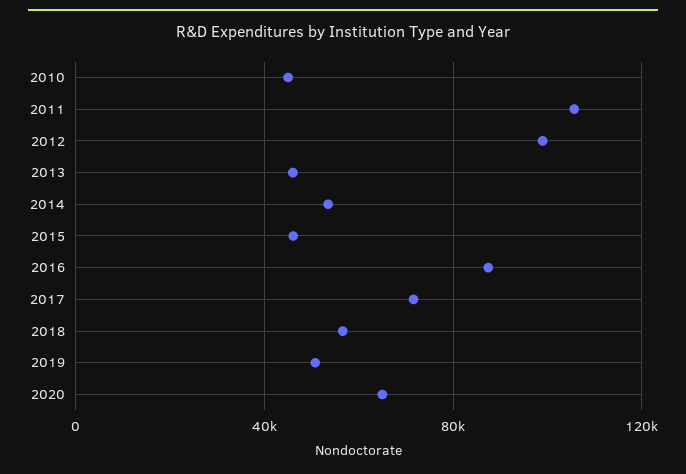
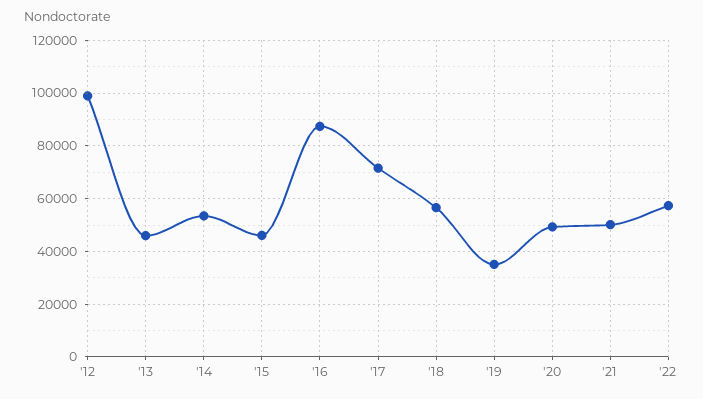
2010: 45000 -> none
2011: 105000 -> none
2019: 50000 -> 35000
2020: 65000 -> 50000
'21: none -> 50000
'22: none -> 57500

